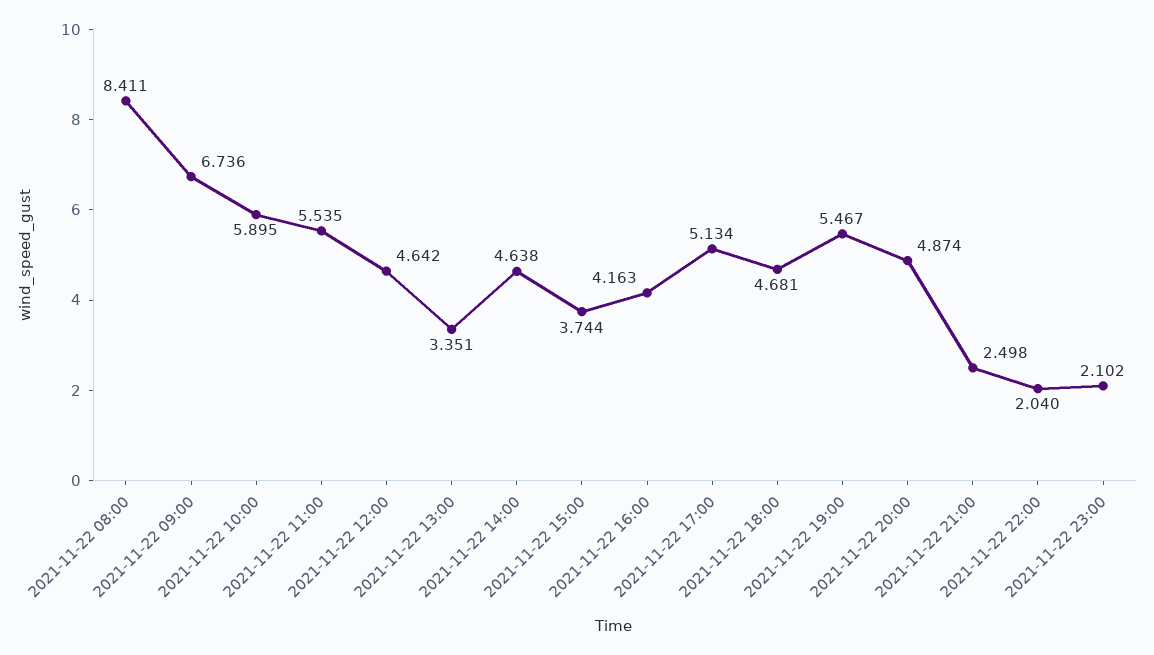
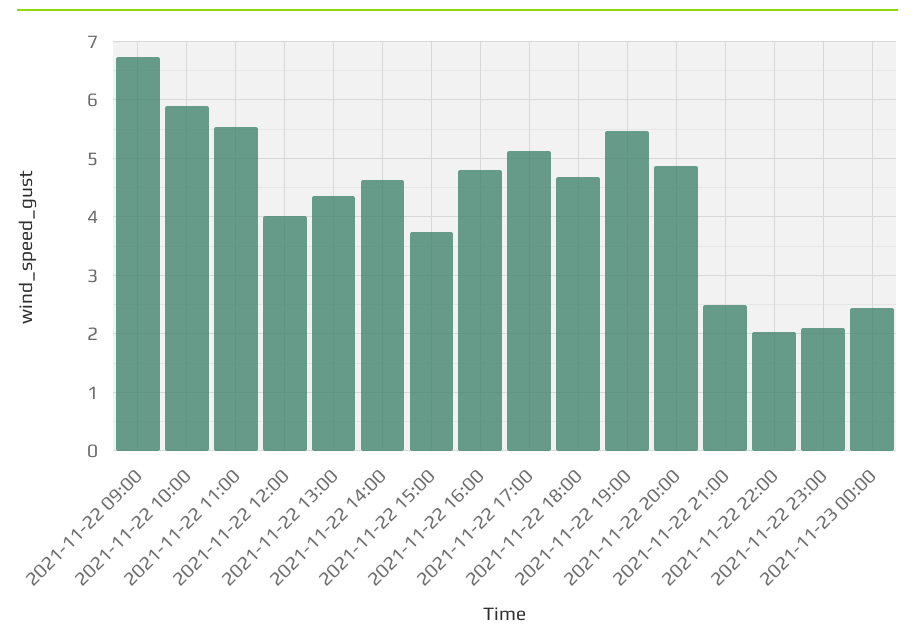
2021-11-22 08:00: 8.411 -> none
2021-11-22 12:00: 4.642 -> 4
2021-11-22 13:00: 3.351 -> 4.4
2021-11-22 16:00: 4.163 -> 4.8
2021-11-23 00:00: none -> 2.4

